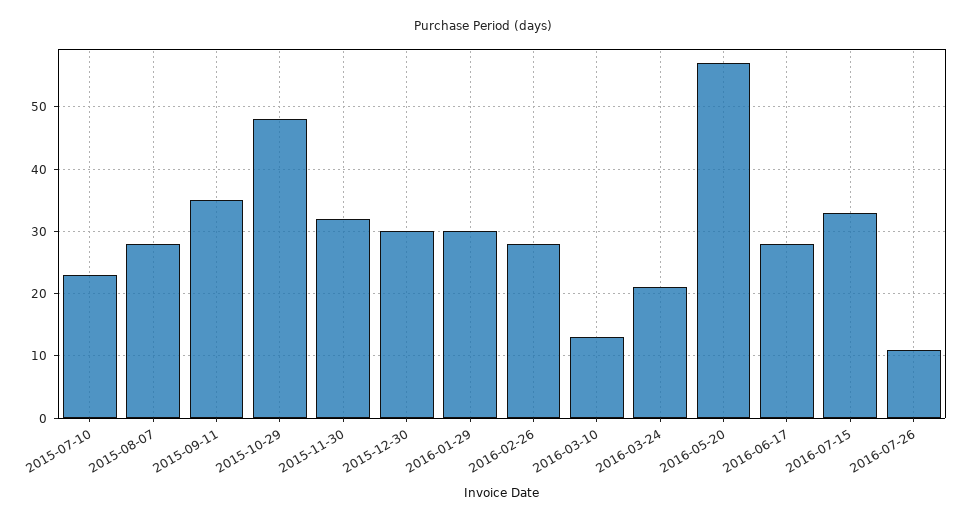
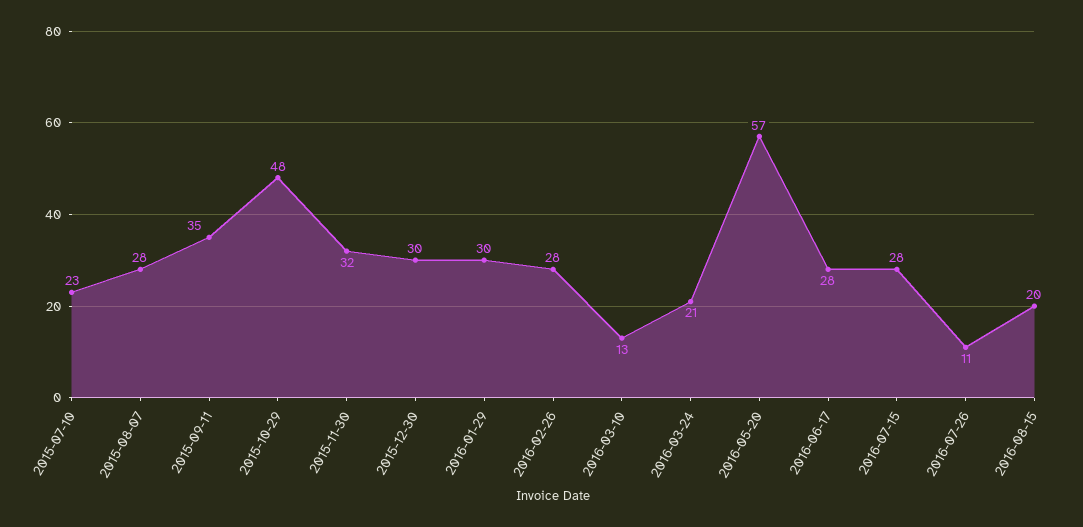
2016-07-15: 33 -> 28
2016-08-15: none -> 20

